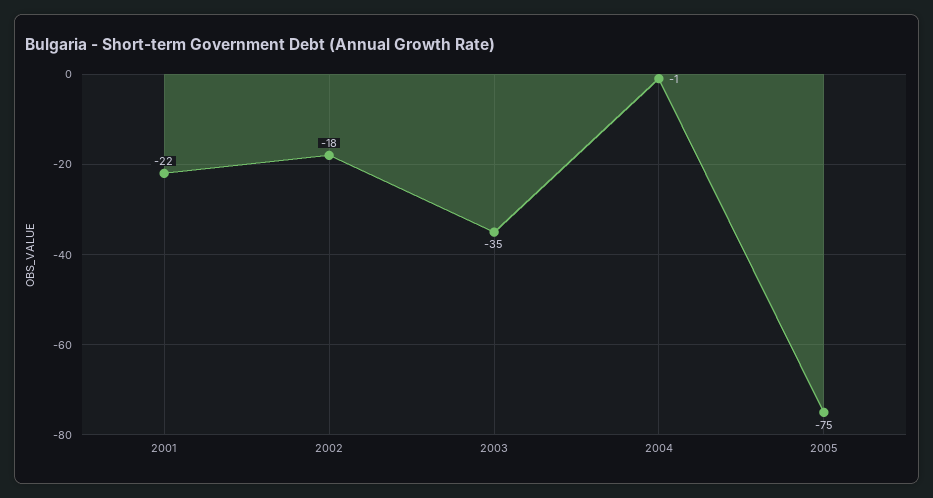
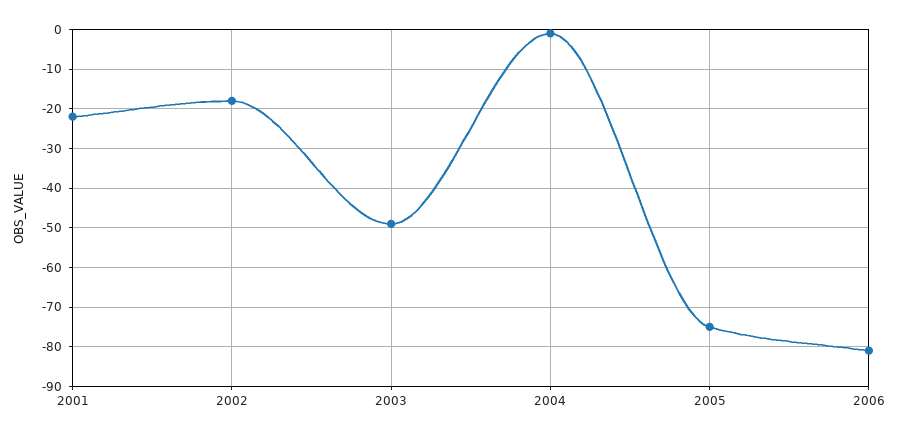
2003: -35 -> -50
2006: none -> -80

